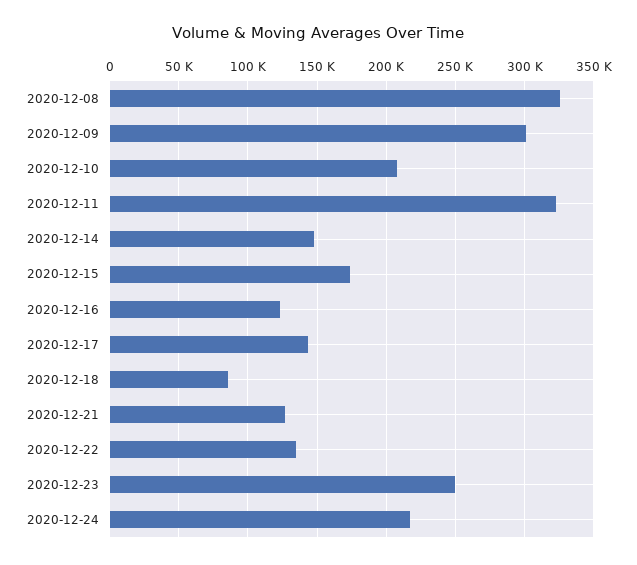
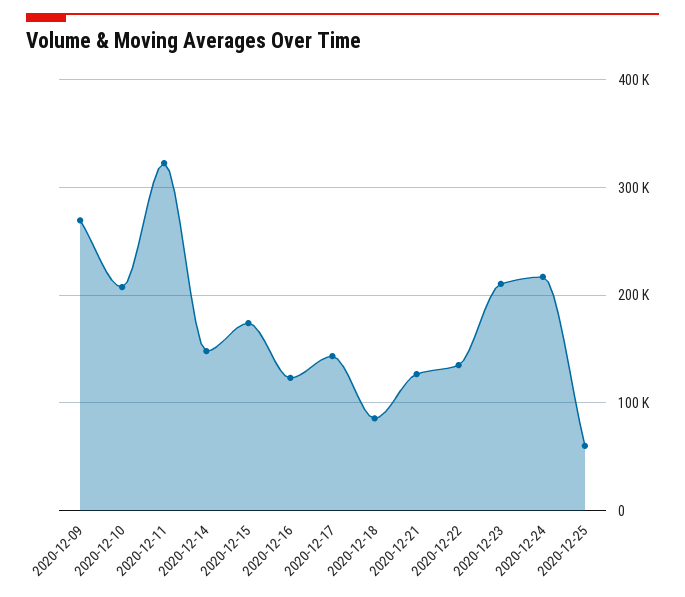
2020-12-08: 325000 -> none
2020-12-09: 300000 -> 270000
2020-12-23: 250000 -> 210000
2020-12-25: none -> 60000

